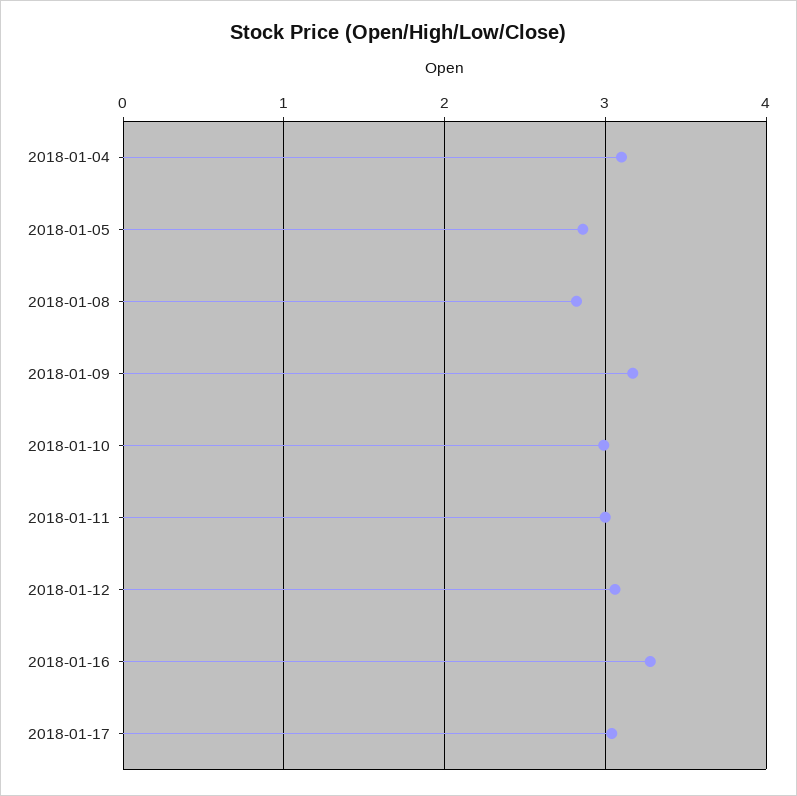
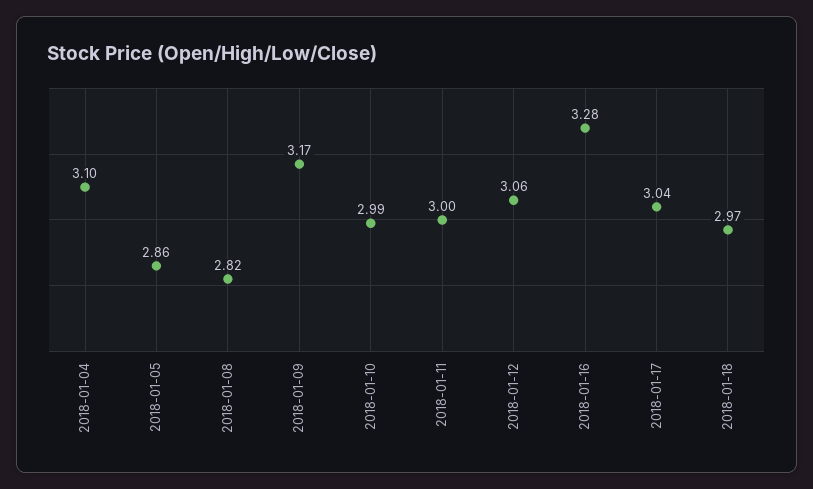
2018-01-18: none -> 2.97

